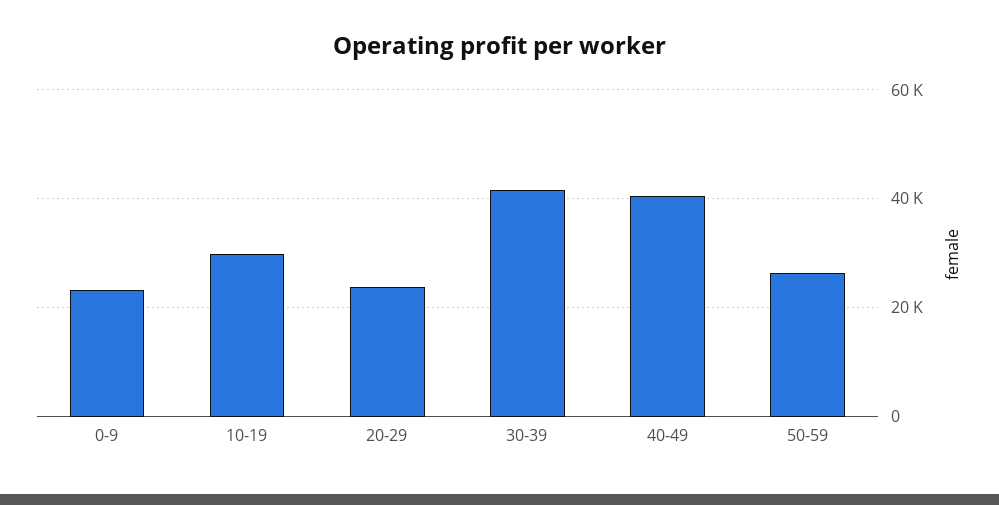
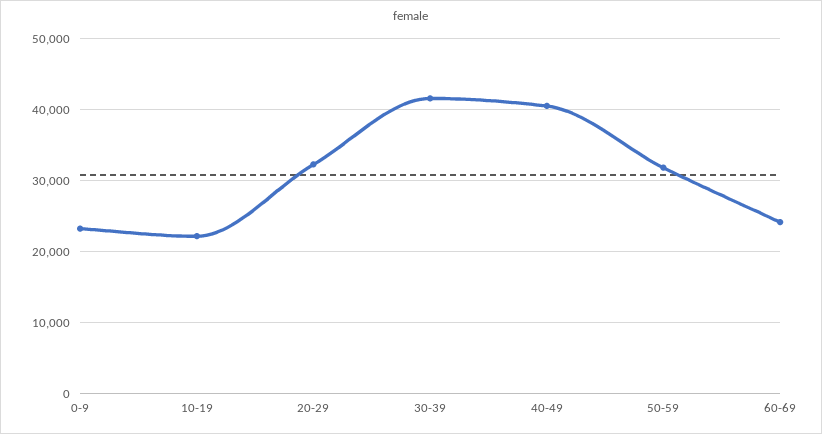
10-19: 30000 -> 22000
20-29: 24000 -> 32000
50-59: 26000 -> 32000
60-69: none -> 24000

